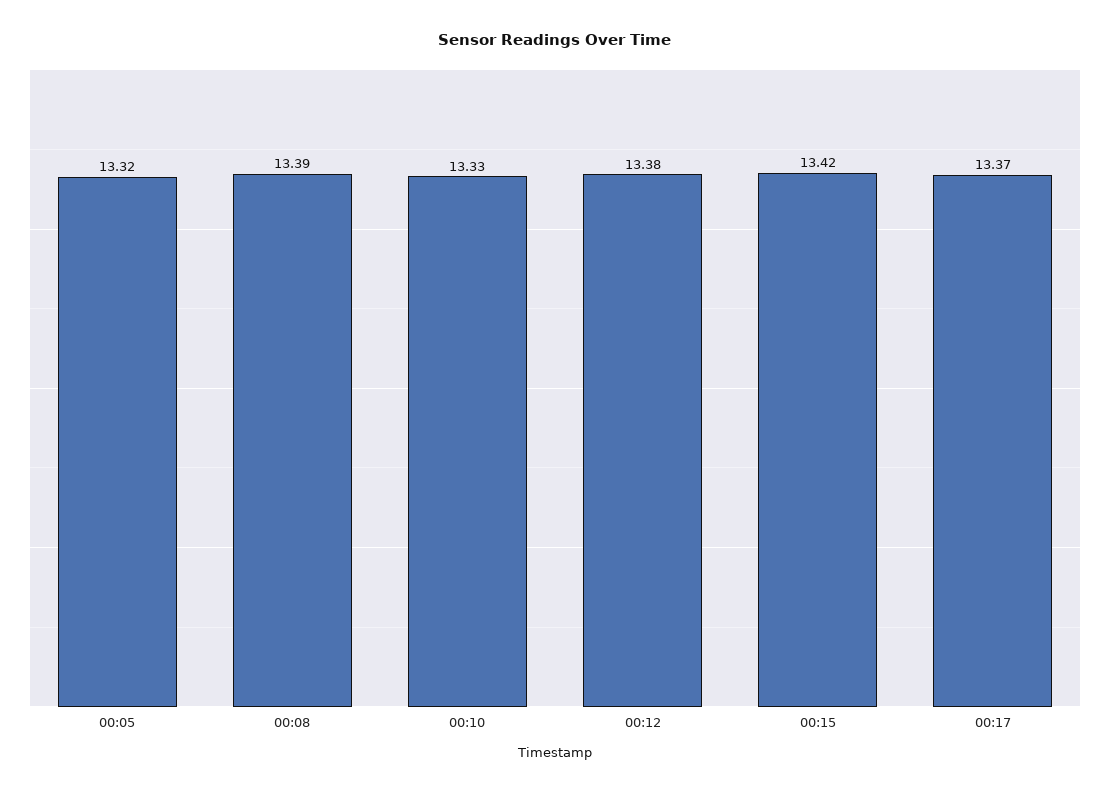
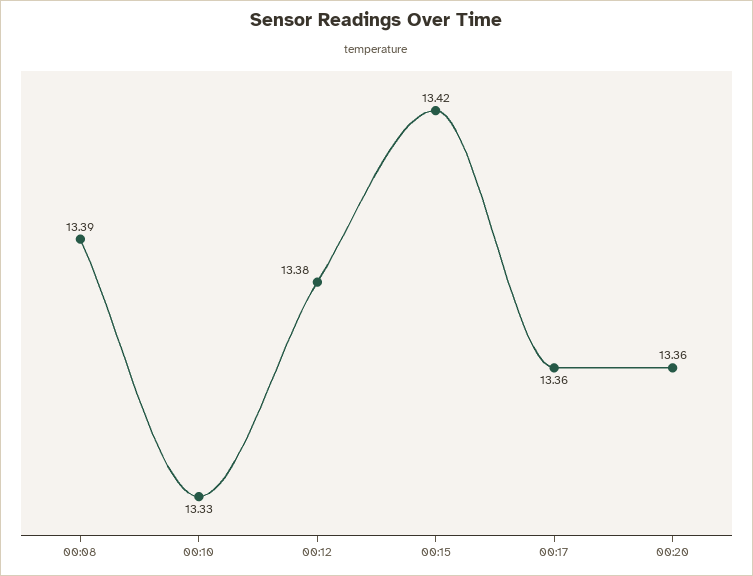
00:05: 13.32 -> none
00:17: 13.37 -> 13.36
00:20: none -> 13.36

